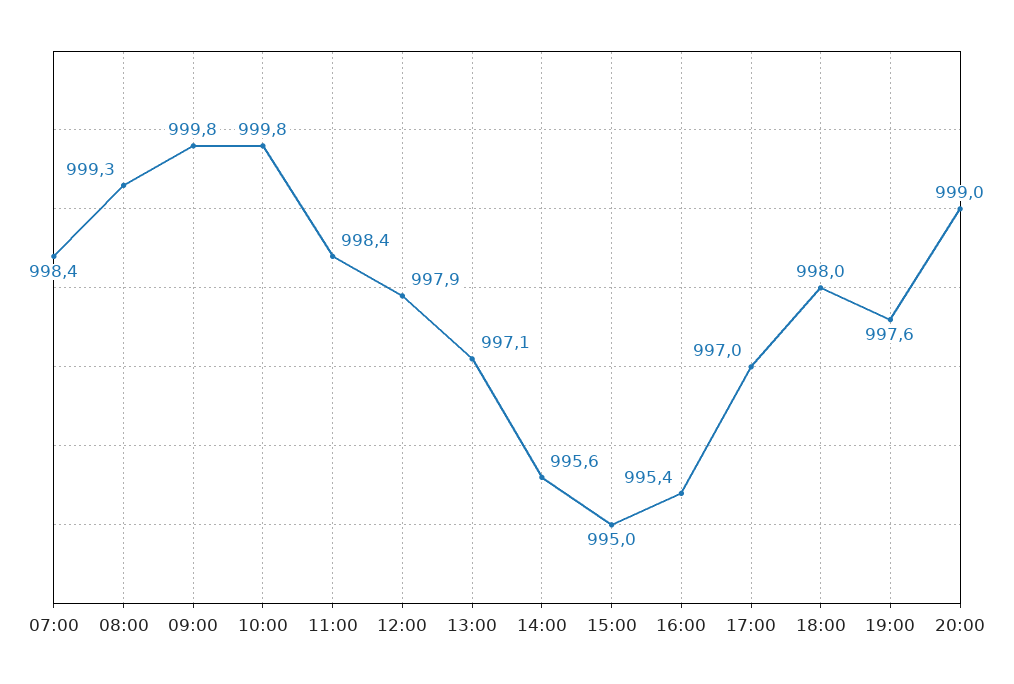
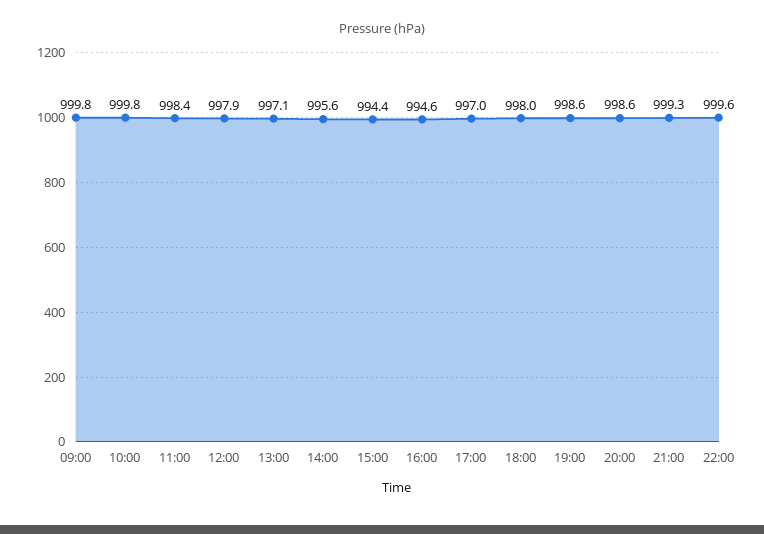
07:00: 998.4 -> none
08:00: 999.3 -> none
15:00: 995 -> 994.4
16:00: 995.4 -> 994.6
19:00: 997.6 -> 998.6
20:00: 999 -> 998.6
21:00: none -> 999.3
22:00: none -> 999.6

